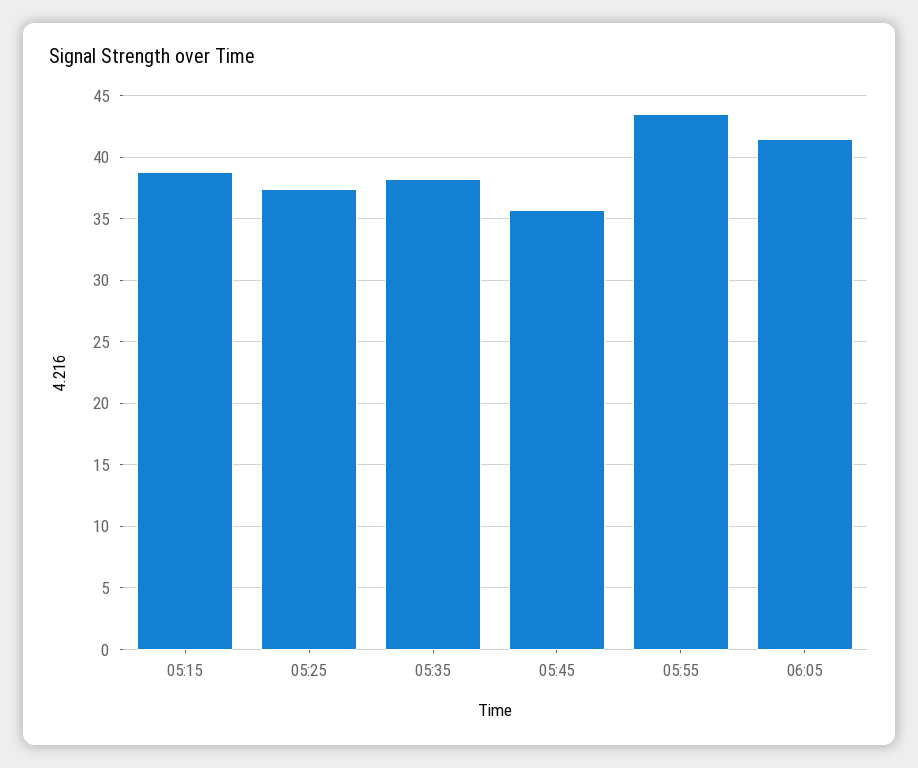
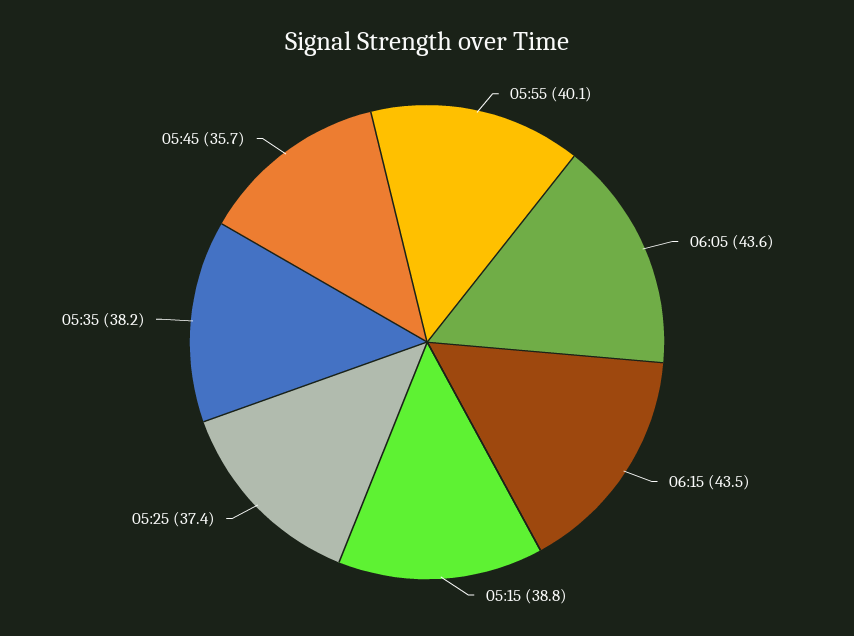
05:55: 43.5 -> 40.1
06:05: 41.5 -> 43.6
06:15: none -> 43.5

